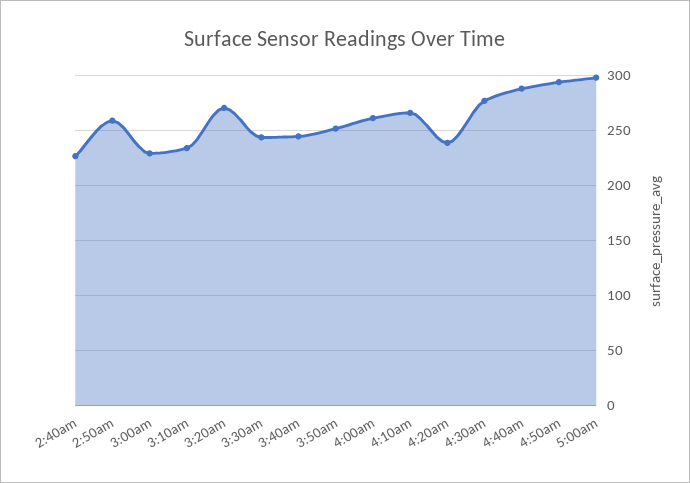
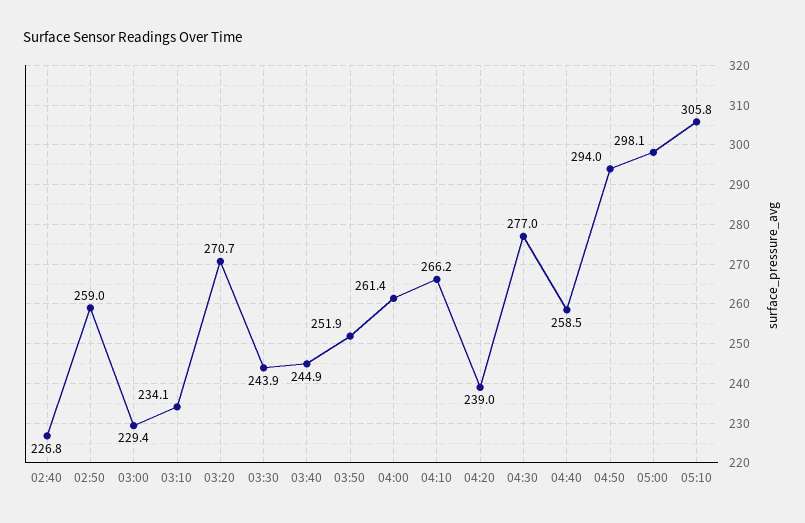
4:40am: 290 -> 258.5
05:10: none -> 305.8

